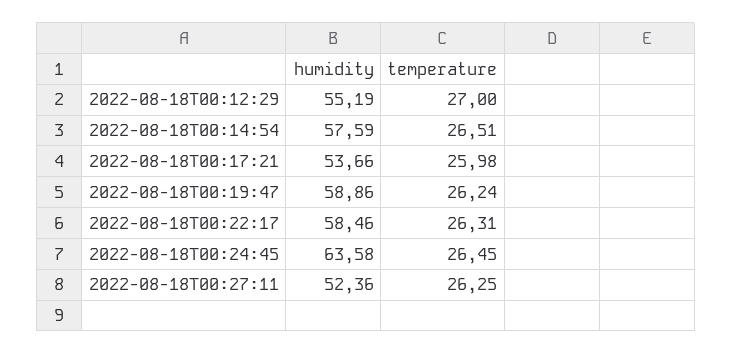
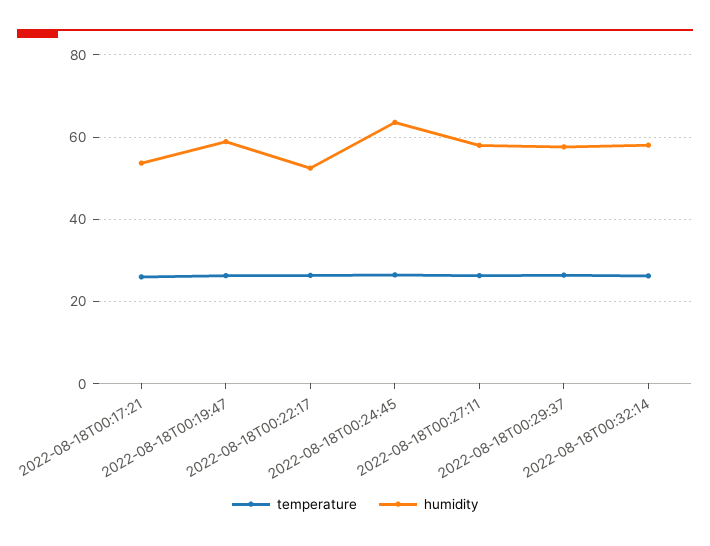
humidity, 2022-08-18T00:12:29: 55.19 -> none
temperature, 2022-08-18T00:12:29: 27 -> none
humidity, 2022-08-18T00:14:54: 57.59 -> none
temperature, 2022-08-18T00:14:54: 26.51 -> none
humidity, 2022-08-18T00:22:17: 58.46 -> 52
humidity, 2022-08-18T00:27:11: 52.36 -> 58
temperature, 2022-08-18T00:29:37: none -> 26
humidity, 2022-08-18T00:29:37: none -> 58
temperature, 2022-08-18T00:32:14: none -> 26
humidity, 2022-08-18T00:32:14: none -> 58

